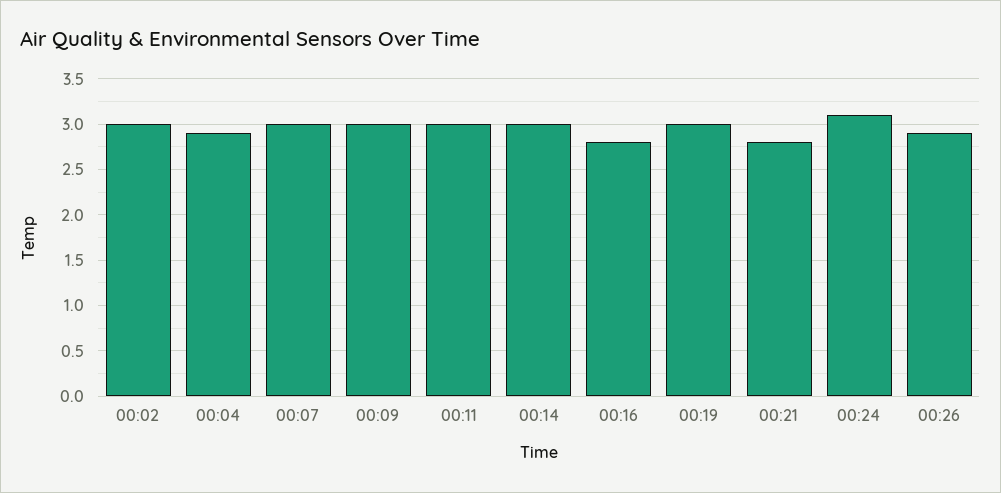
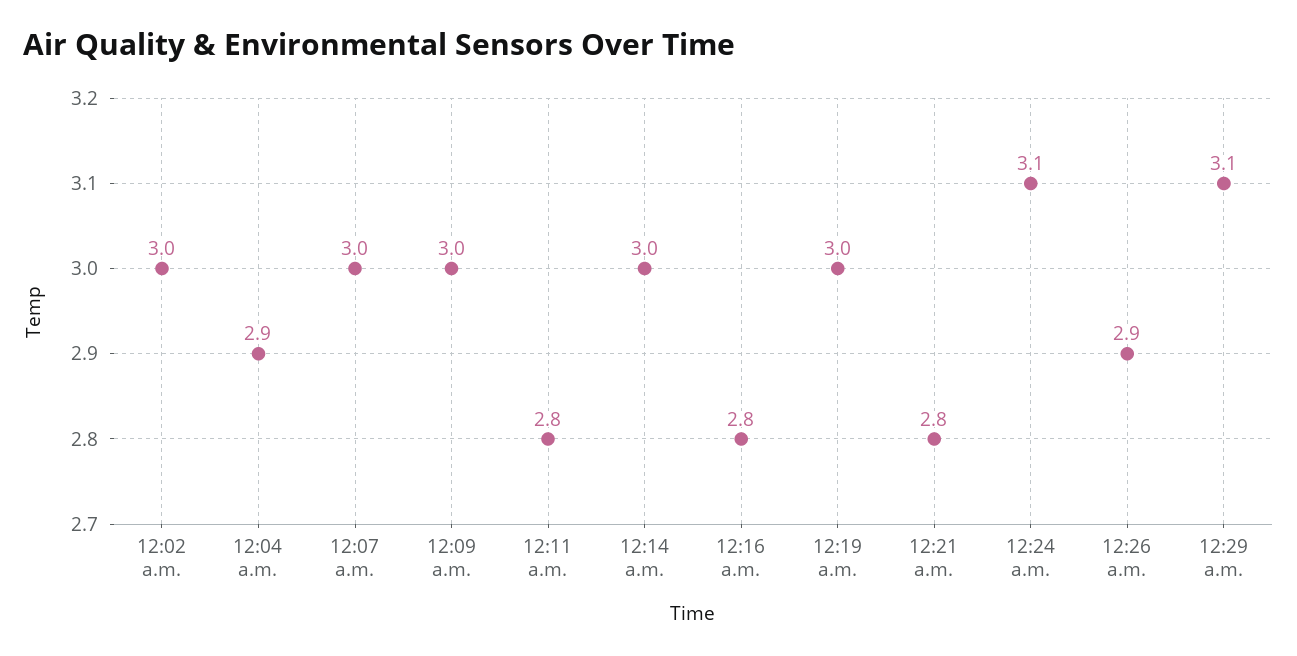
00:11: 3 -> 2.8
12:29 a.m.: none -> 3.1

